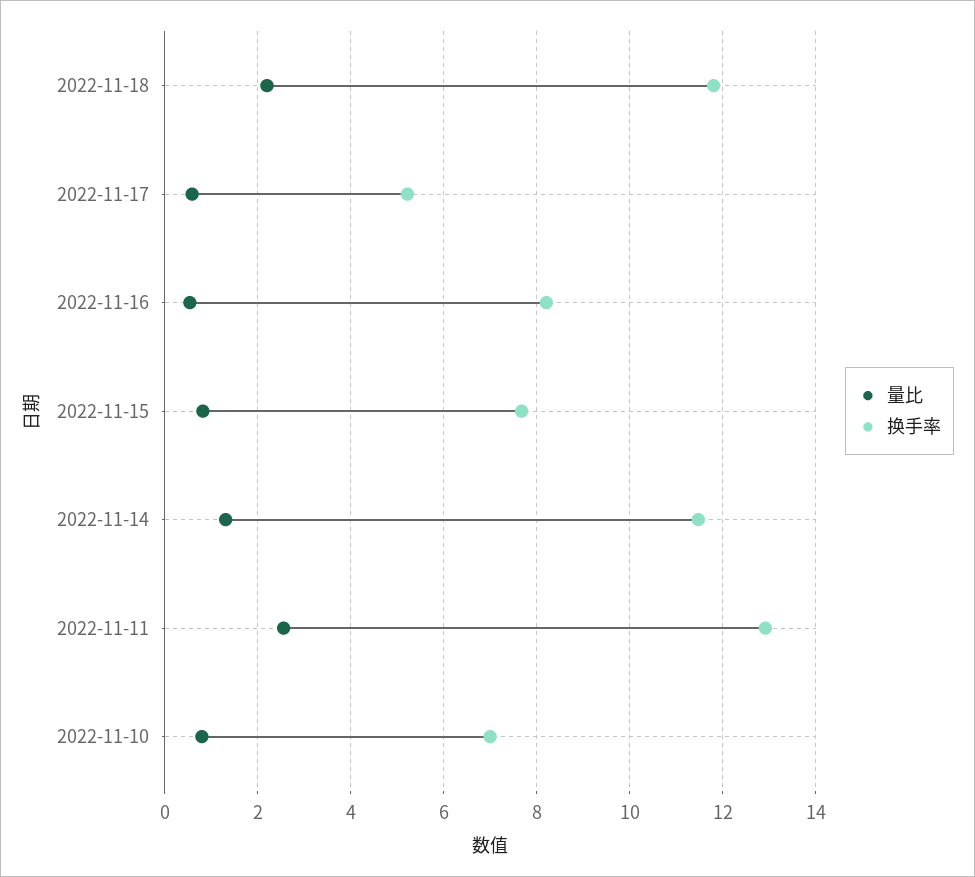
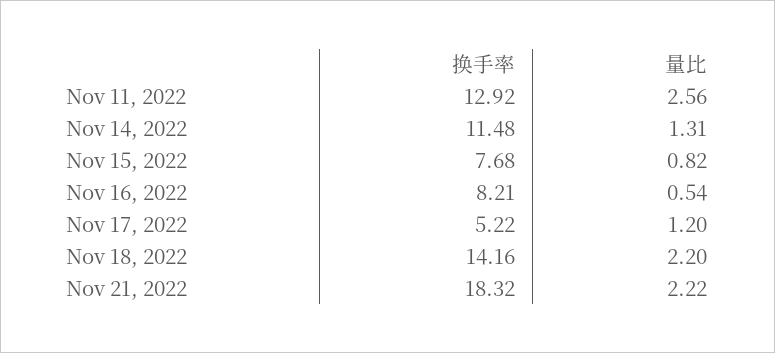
换手率, 2022-11-18: 11.8 -> 14.16
量比, 2022-11-17: 0.6 -> 1.2
量比, 2022-11-10: 0.8 -> none
换手率, 2022-11-10: 7 -> none
换手率, Nov 21, 2022: none -> 18.32
量比, Nov 21, 2022: none -> 2.22

